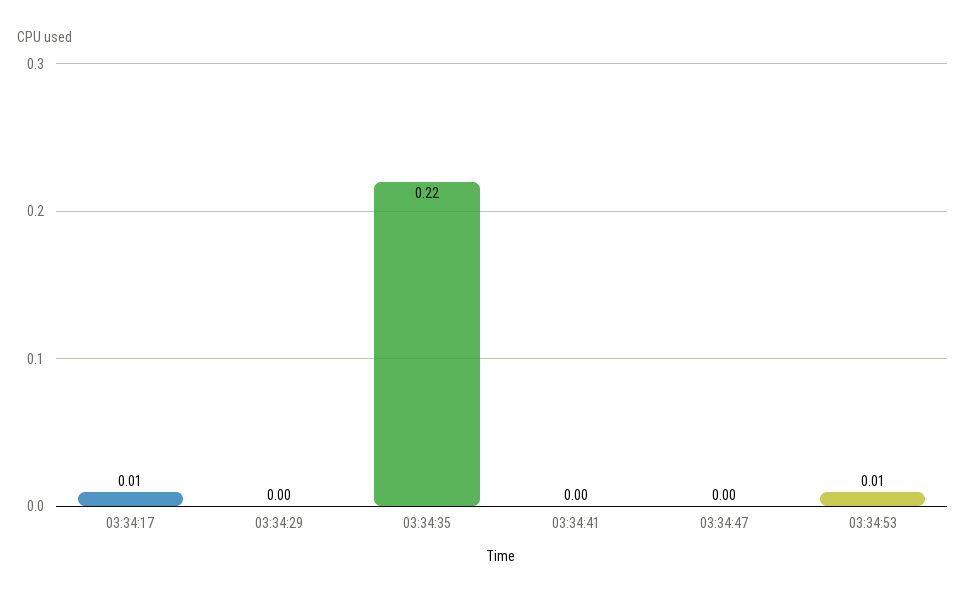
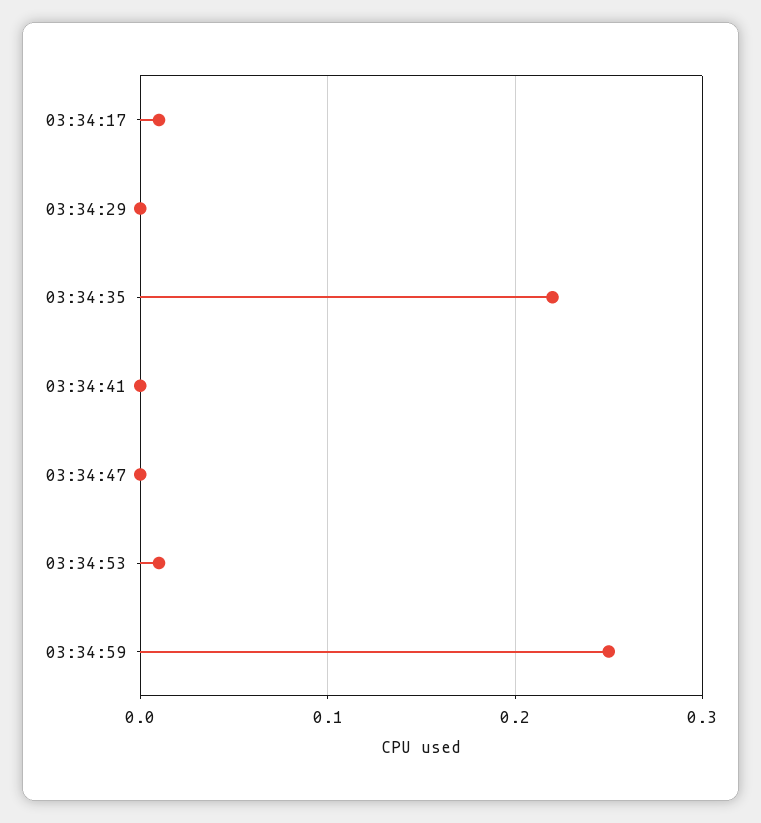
03:34:59: none -> 0.25

